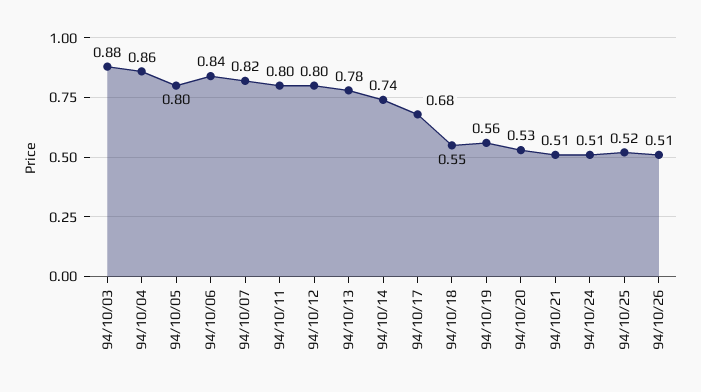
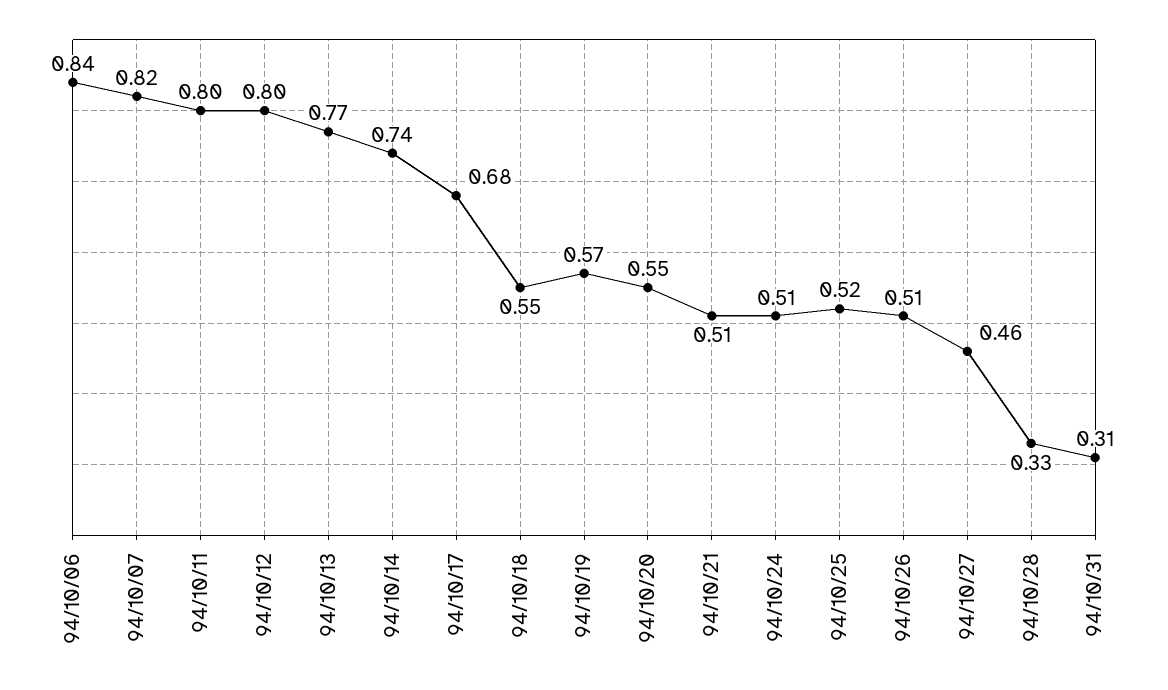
94/10/03: 0.88 -> none
94/10/04: 0.86 -> none
94/10/05: 0.8 -> none
94/10/13: 0.78 -> 0.77
94/10/19: 0.56 -> 0.57
94/10/20: 0.53 -> 0.55
94/10/27: none -> 0.46
94/10/28: none -> 0.33
94/10/31: none -> 0.31

